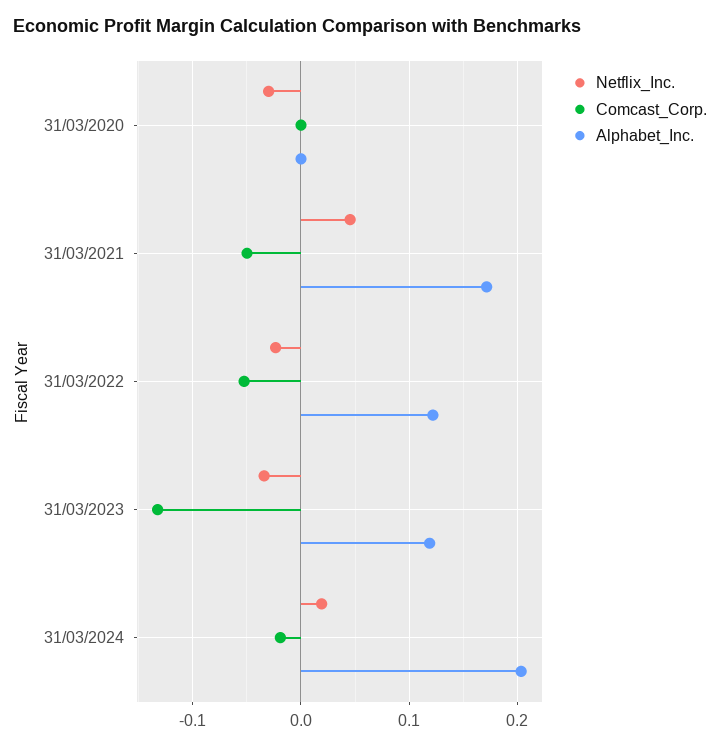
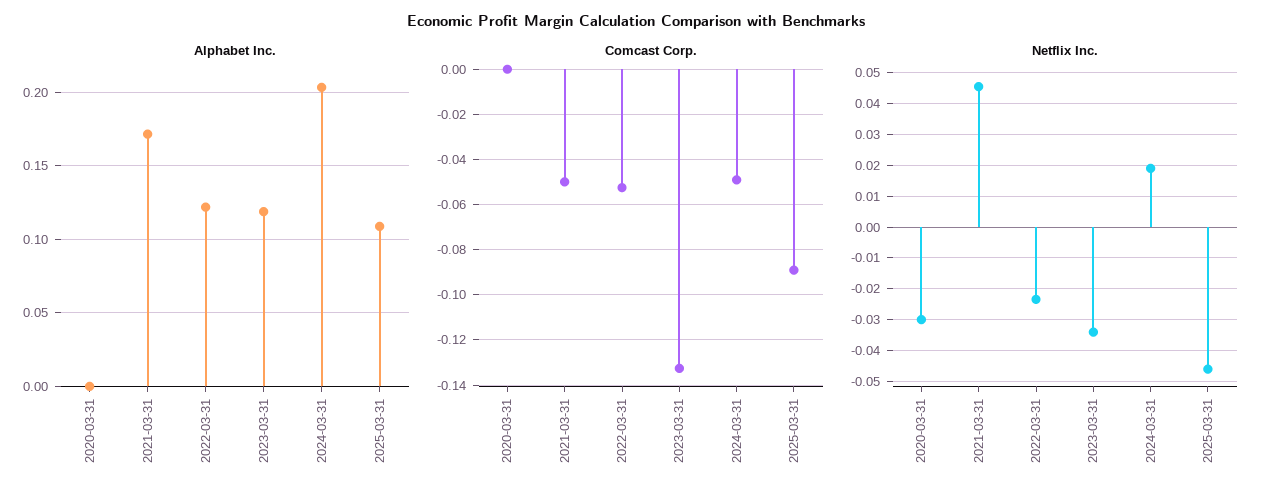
Comcast_Corp., 31/03/2024: -0.02 -> -0.05
Alphabet_Inc., 2025-03-31: none -> 0.11
Comcast_Corp., 2025-03-31: none -> -0.09
Netflix_Inc., 2025-03-31: none -> -0.046

